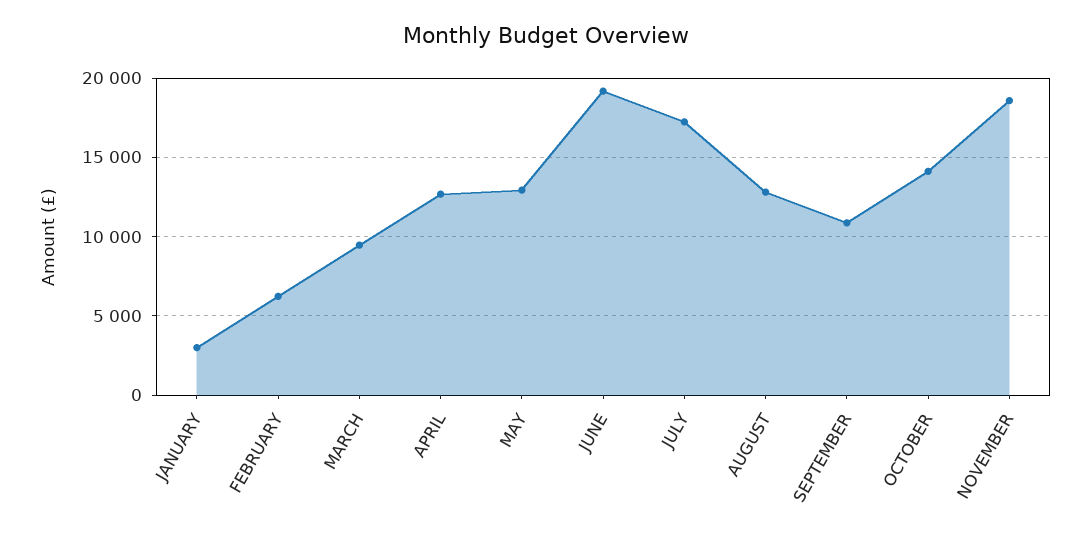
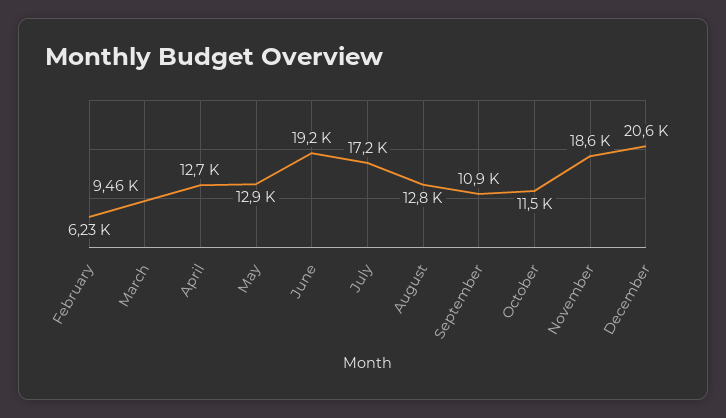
JANUARY: 3000 -> none
OCTOBER: 14000 -> 11500
December: none -> 20600

